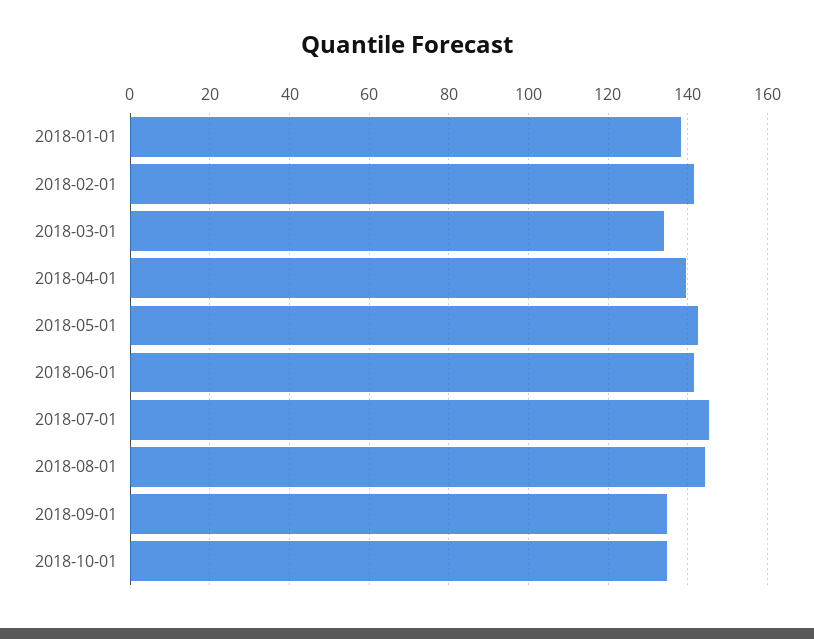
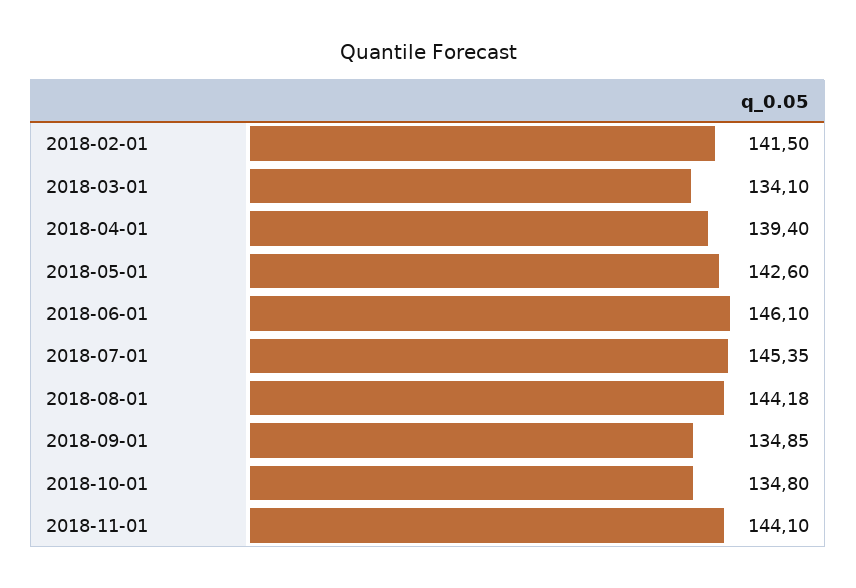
2018-01-01: 138 -> none
2018-06-01: 142 -> 146.1
2018-11-01: none -> 144.1

